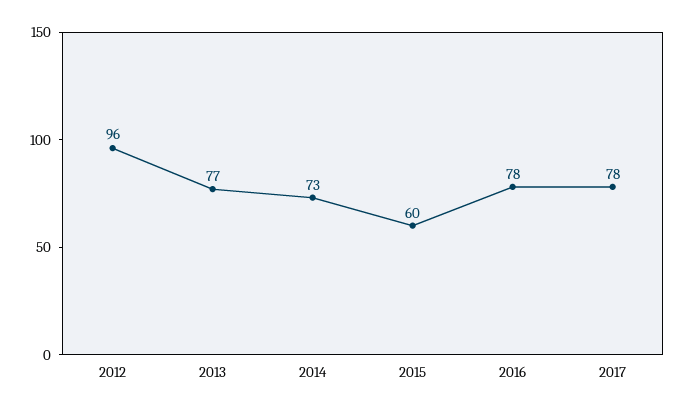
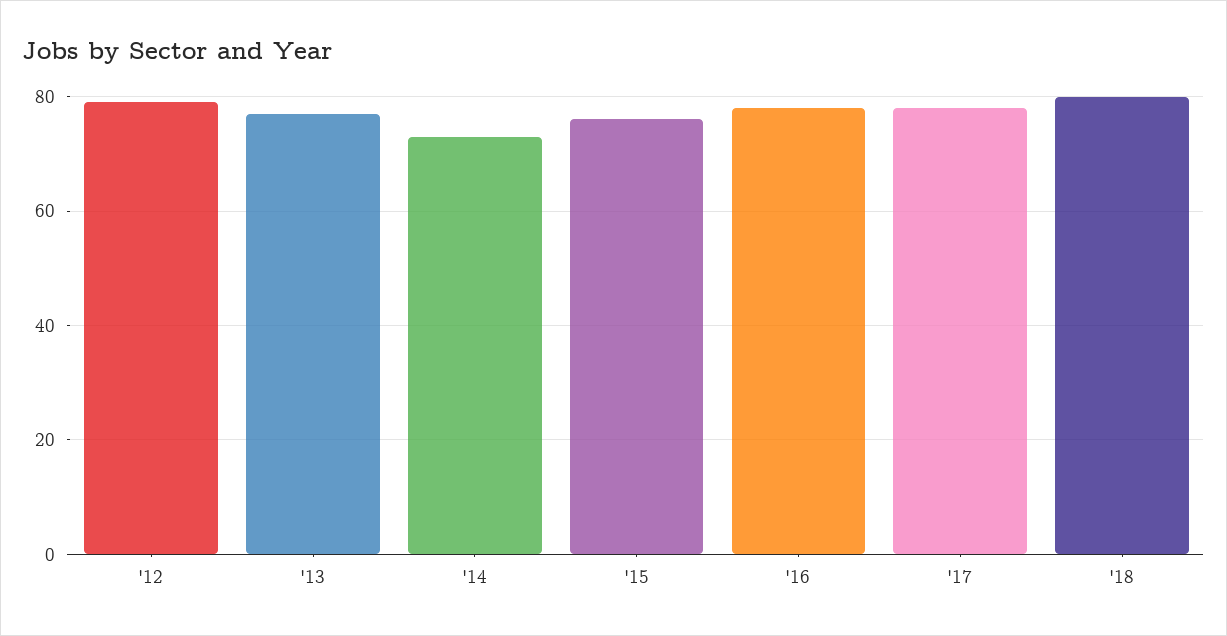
2012: 96 -> 80
2015: 60 -> 75
'18: none -> 80

